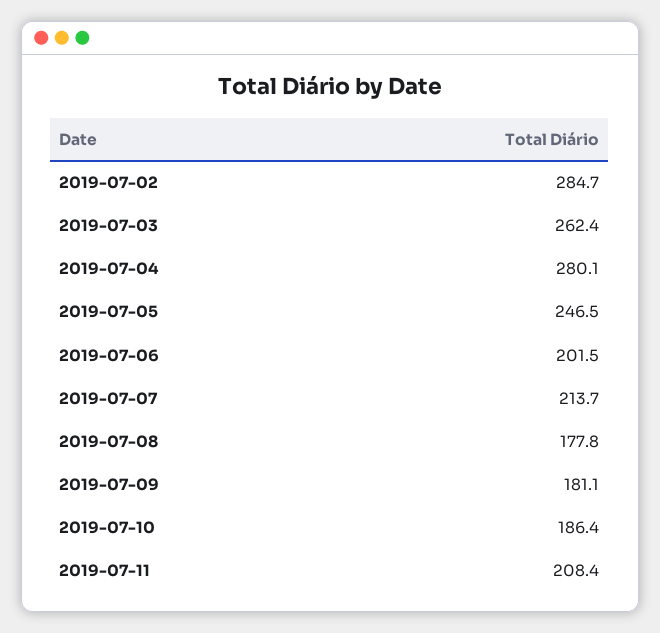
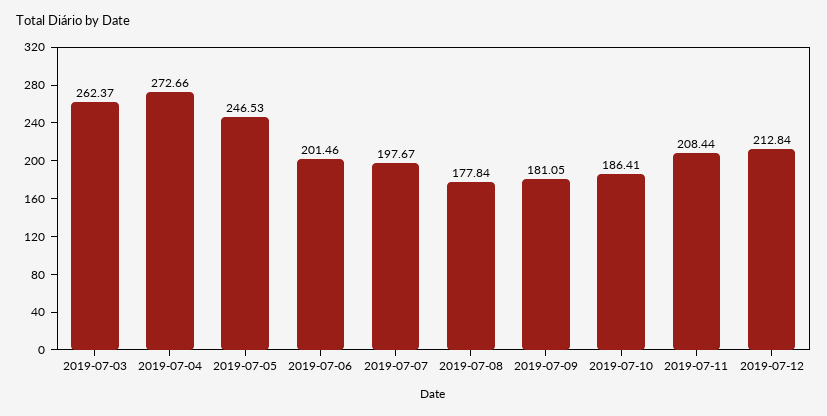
2019-07-02: 284.7 -> none
2019-07-04: 280.1 -> 272.66
2019-07-07: 213.7 -> 197.67
2019-07-12: none -> 212.84

